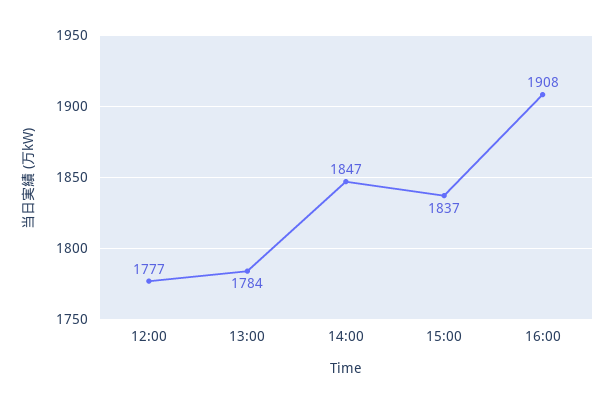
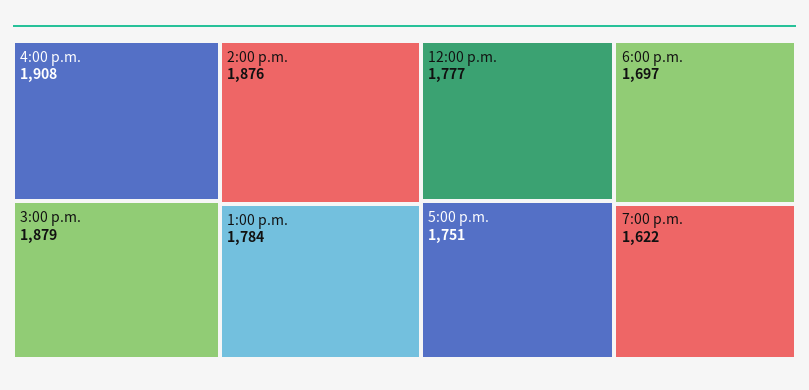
14:00: 1847 -> 1876
15:00: 1837 -> 1879
5:00 p.m.: none -> 1751
6:00 p.m.: none -> 1697
7:00 p.m.: none -> 1622

